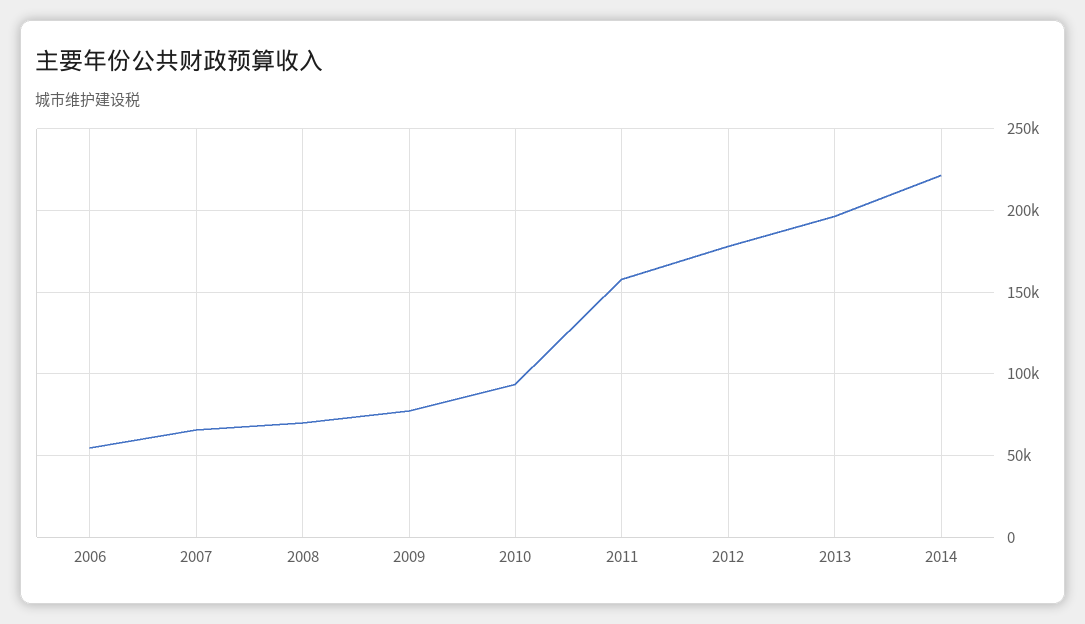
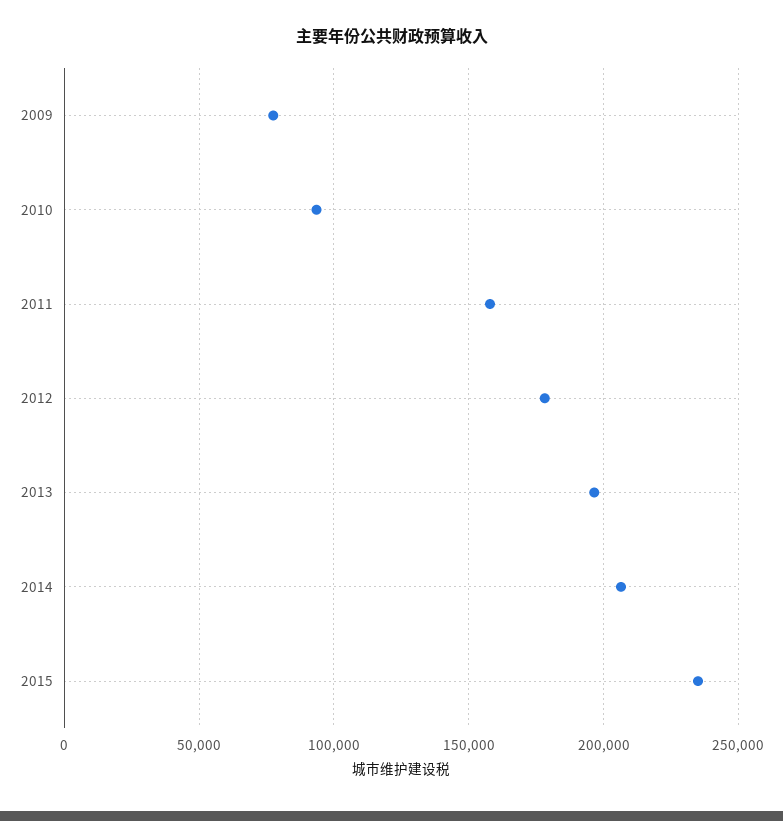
2006: 55000 -> none
2007: 65000 -> none
2008: 70000 -> none
2014: 220000 -> 205000
2015: none -> 235000

